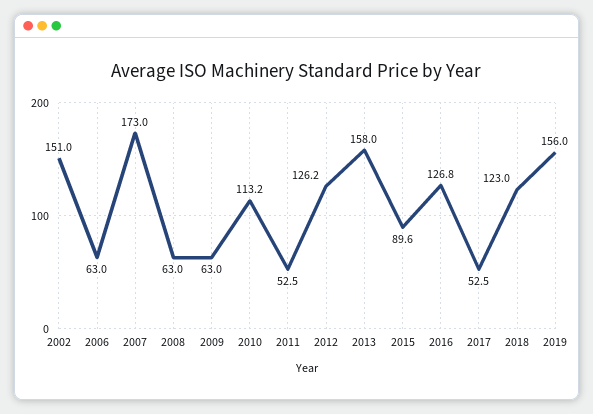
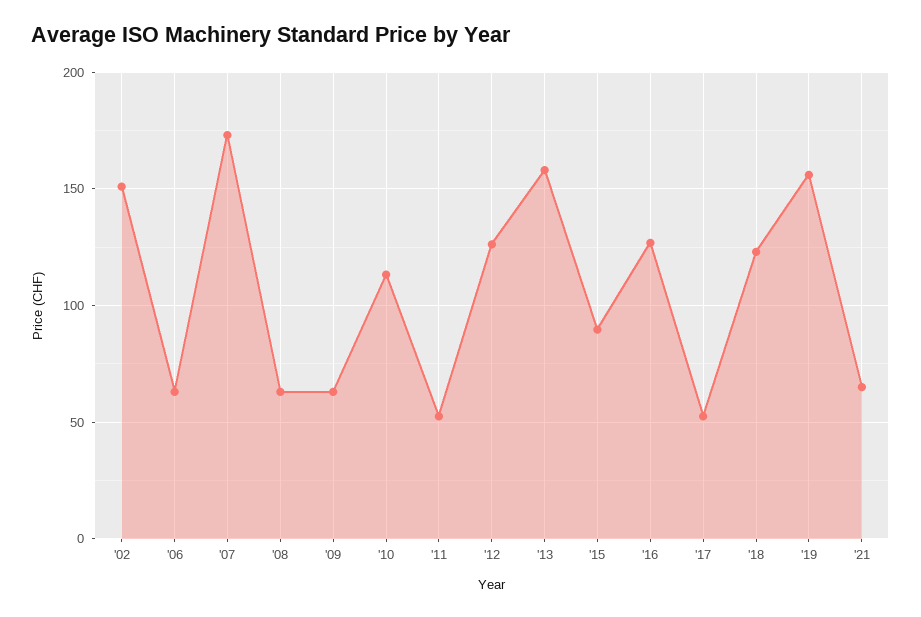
'21: none -> 65

